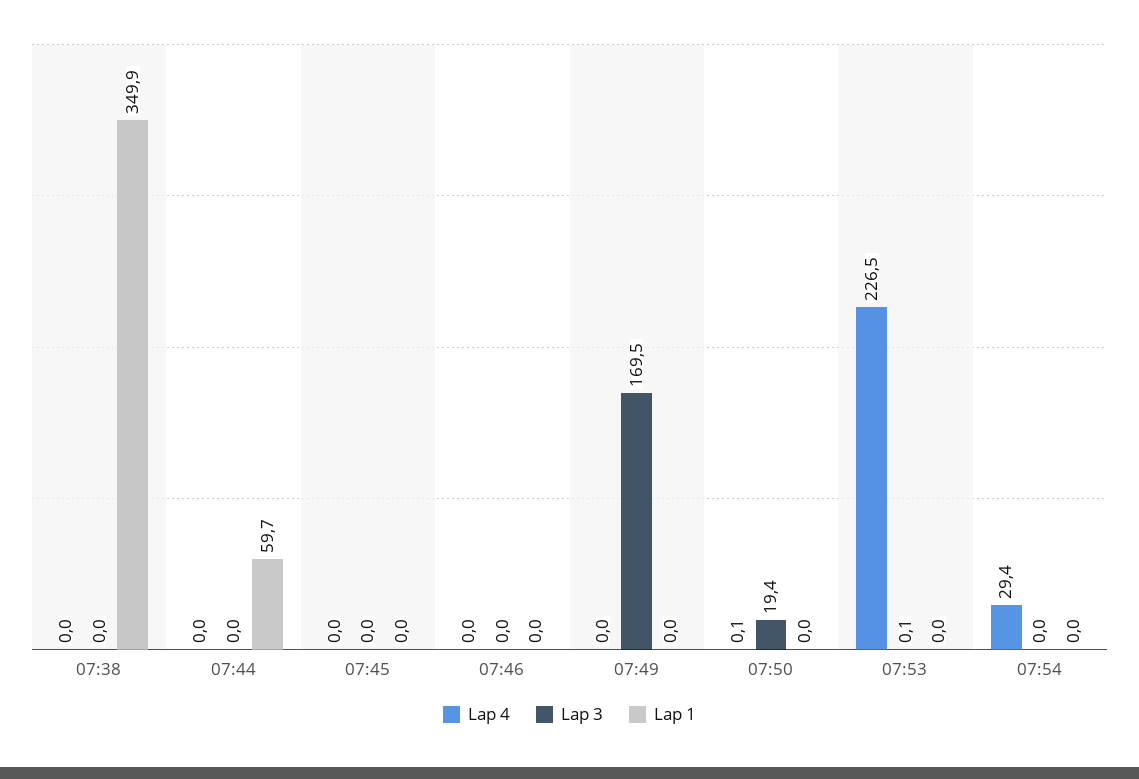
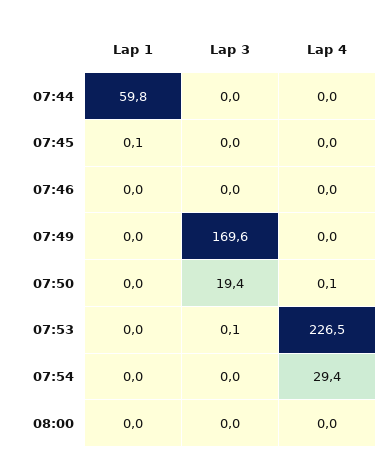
Lap 4, 07:38: 0 -> none
Lap 3, 07:38: 0 -> none
Lap 1, 07:38: 349.9 -> none
Lap 1, 07:44: 59.7 -> 59.8
Lap 1, 07:45: 0 -> 0.1
Lap 3, 07:49: 169.5 -> 169.6
Lap 1, 08:00: none -> 0
Lap 3, 08:00: none -> 0
Lap 4, 08:00: none -> 0

